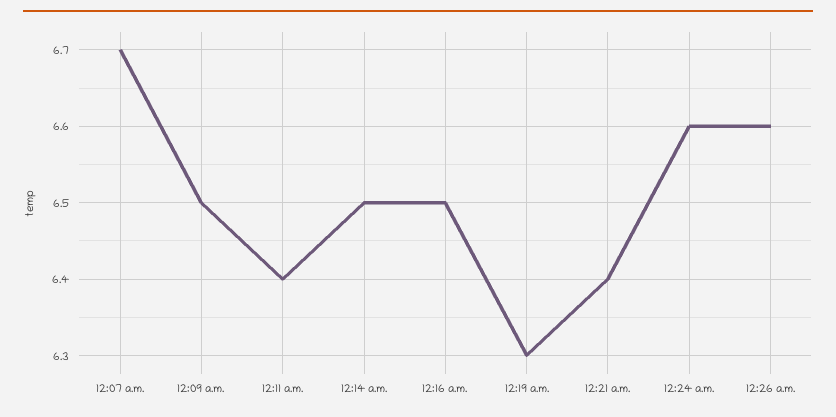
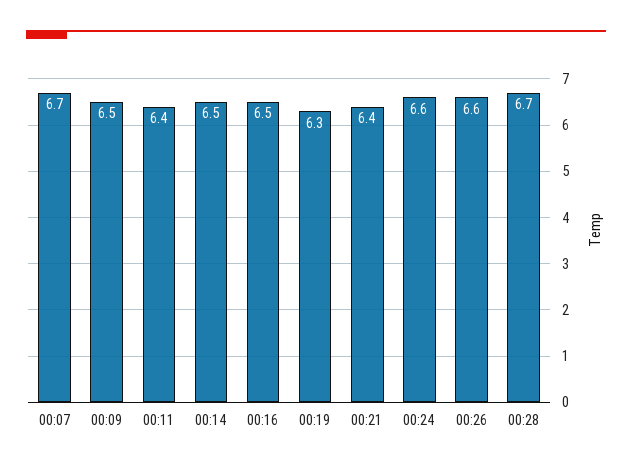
00:28: none -> 6.7

